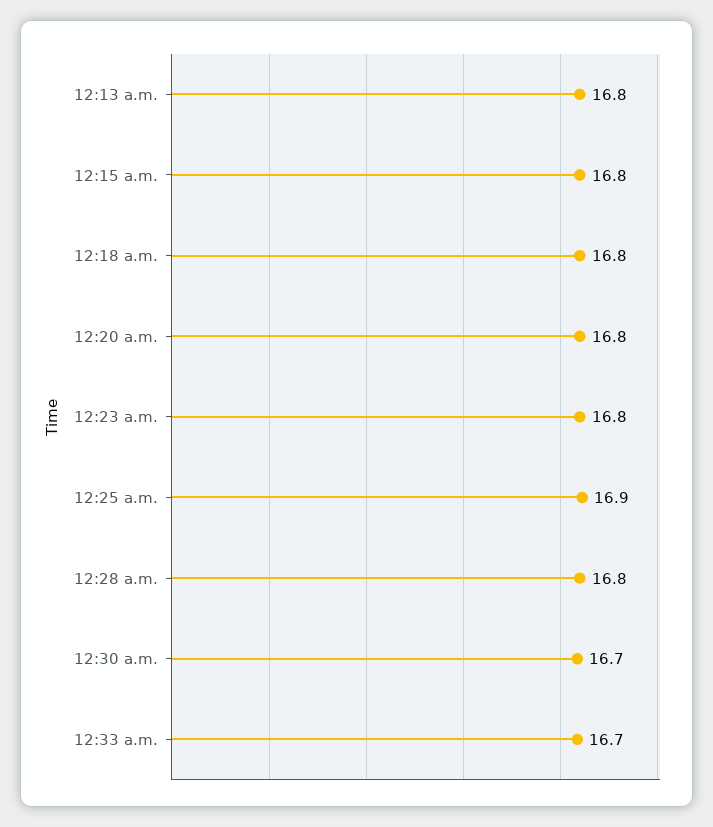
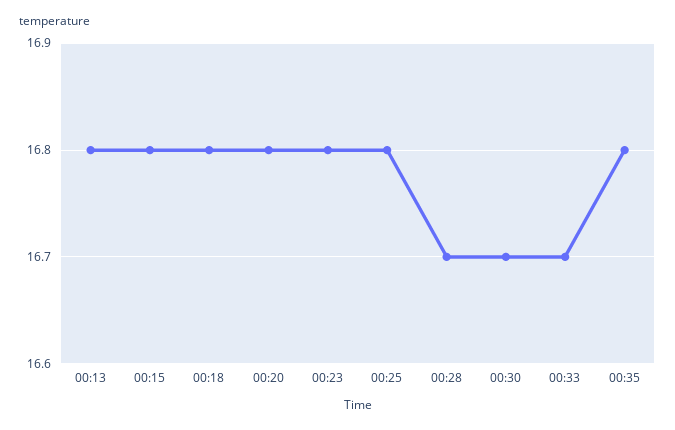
12:25 a.m.: 16.9 -> 16.8
12:28 a.m.: 16.8 -> 16.7
00:35: none -> 16.8

